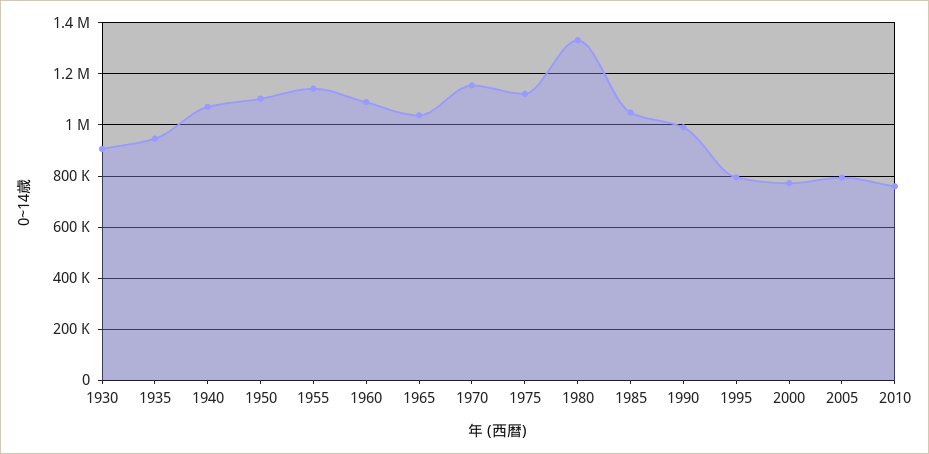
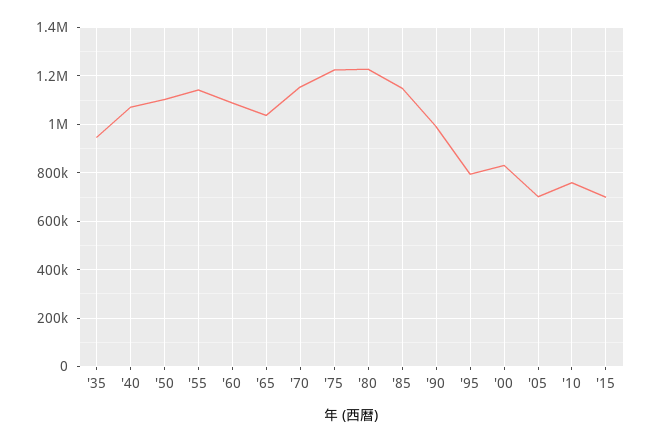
1930: 900000 -> none
1975: 1125000 -> 1225000
1980: 1325000 -> 1225000
1985: 1050000 -> 1150000
2000: 775000 -> 825000
2005: 800000 -> 700000
'15: none -> 700000

